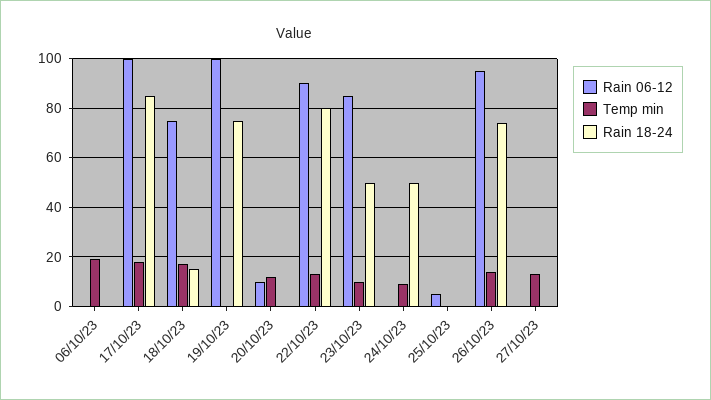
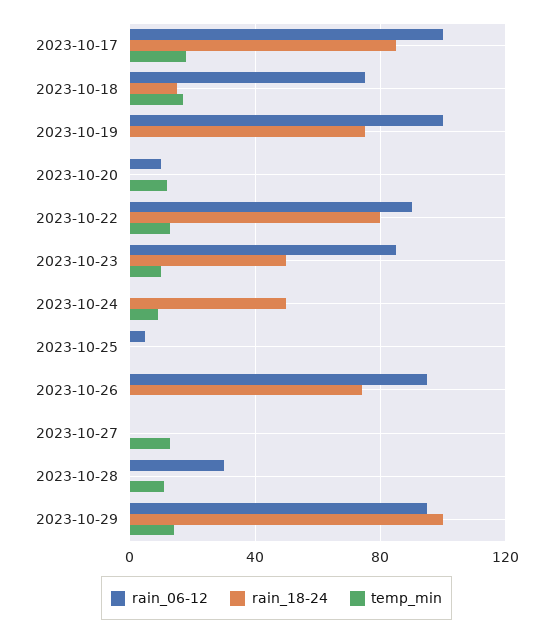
Rain 06-12, 06/10/23: 0 -> none
Temp min, 06/10/23: 20 -> none
Rain 18-24, 06/10/23: 0 -> none
Temp min, 26/10/23: 15 -> 0
Rain 06-12, 2023-10-28: none -> 30
Rain 18-24, 2023-10-28: none -> 0
Temp min, 2023-10-28: none -> 10
Rain 06-12, 2023-10-29: none -> 95
Rain 18-24, 2023-10-29: none -> 100
Temp min, 2023-10-29: none -> 15

